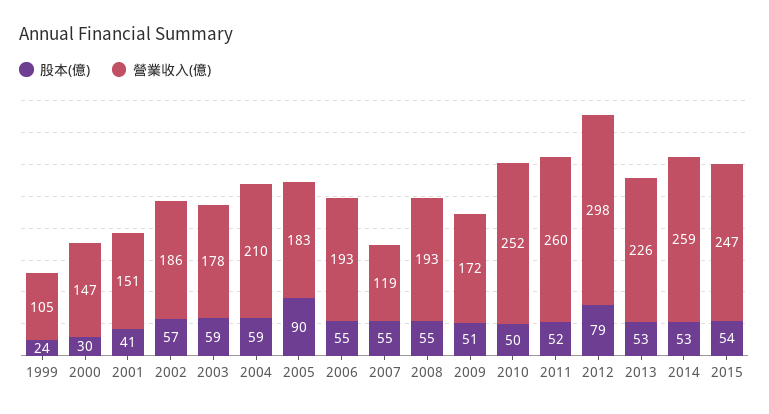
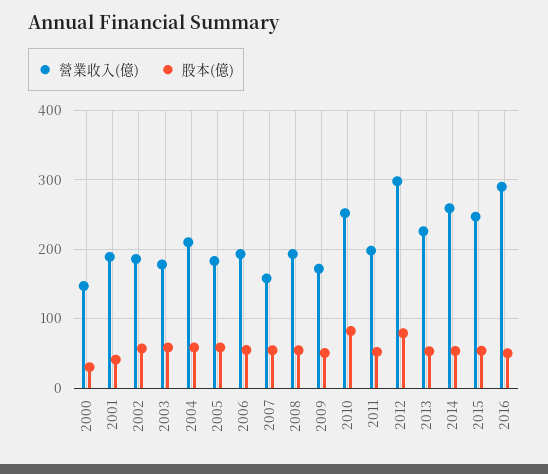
股本(億), 1999: 24 -> none
營業收入(億), 1999: 105 -> none
營業收入(億), 2001: 151 -> 190
股本(億), 2005: 90 -> 60
營業收入(億), 2007: 119 -> 160
股本(億), 2010: 50 -> 80
營業收入(億), 2011: 260 -> 200
營業收入(億), 2016: none -> 290
股本(億), 2016: none -> 50

